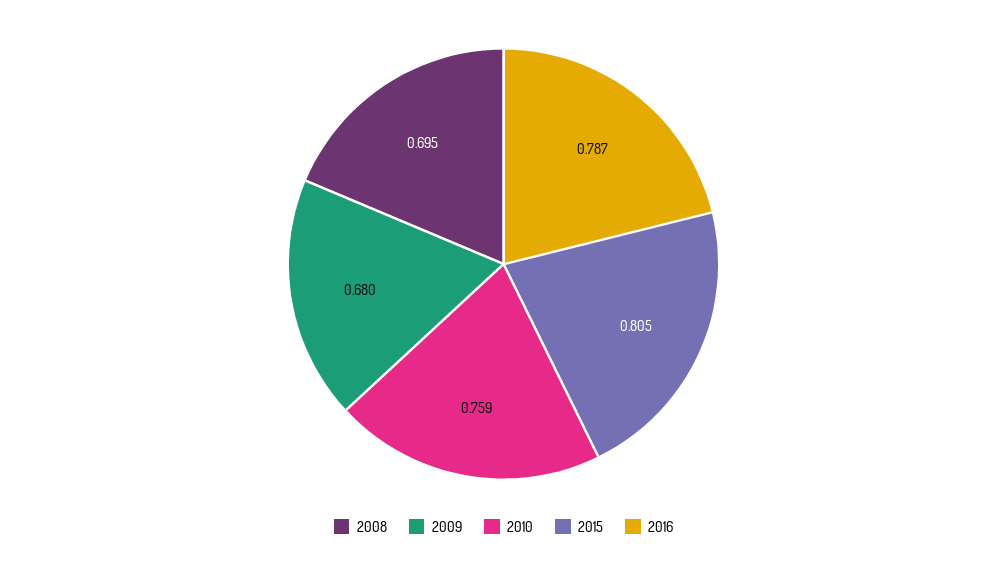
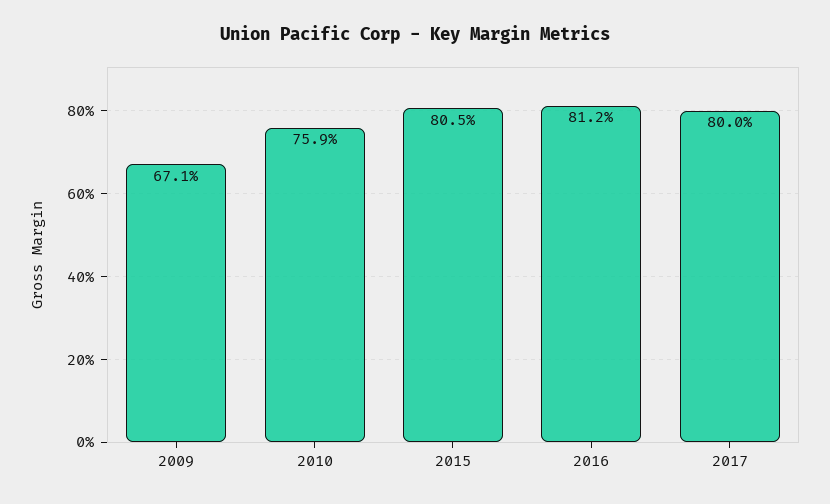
2008: 0.695 -> none
2009: 0.68 -> 0.671
2016: 0.787 -> 0.812
2017: none -> 0.8

